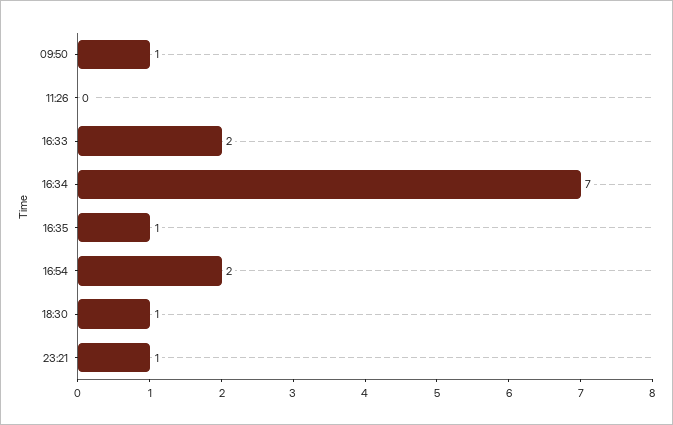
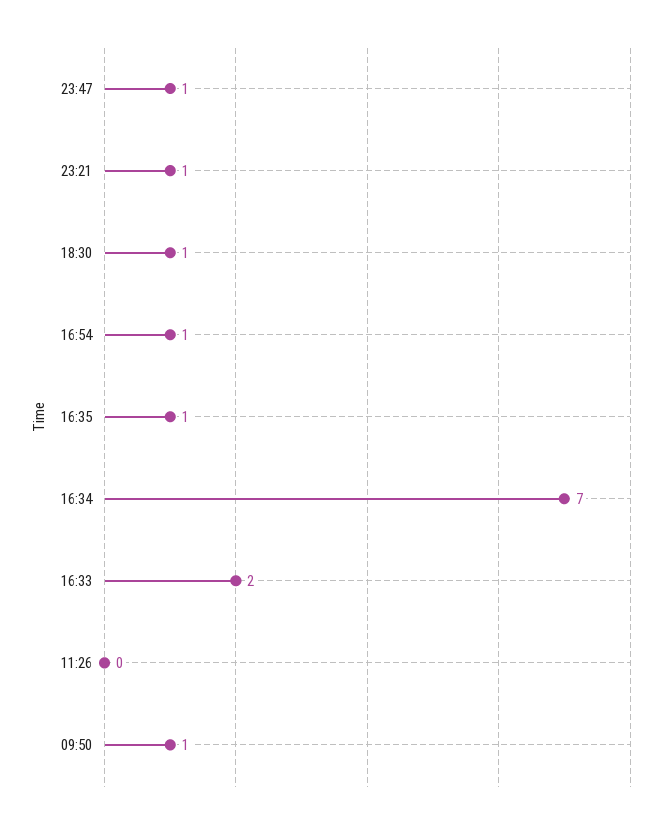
16:54: 2 -> 1
23:47: none -> 1

